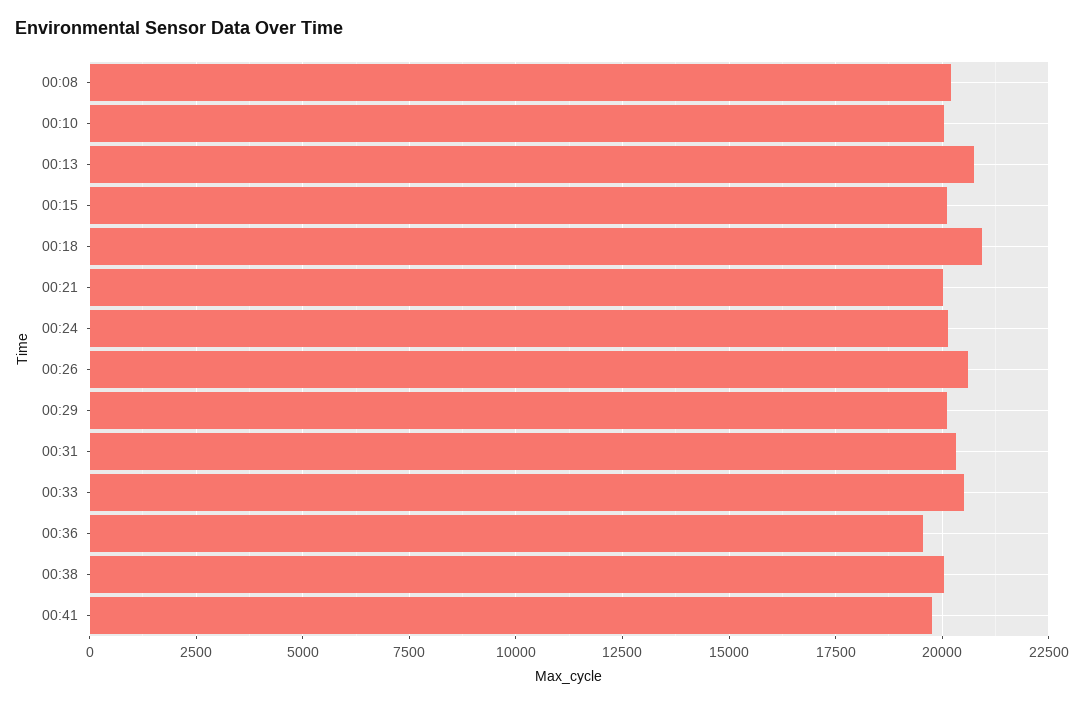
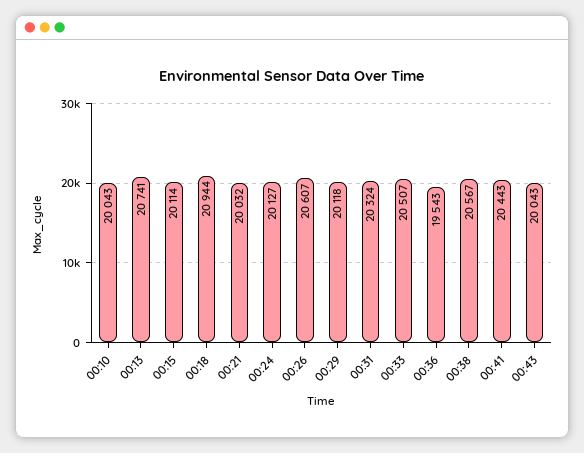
00:08: 20250 -> none
00:38: 20000 -> 20567
00:41: 19750 -> 20443
00:43: none -> 20043

